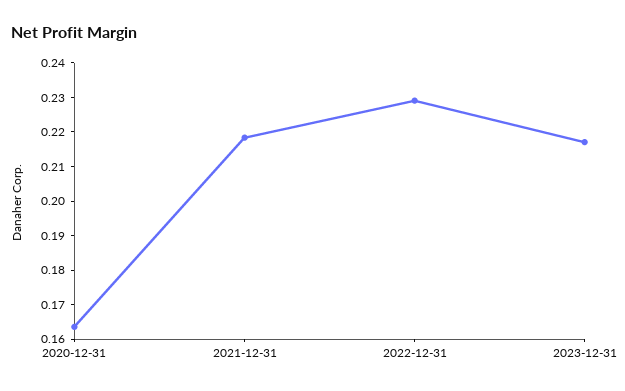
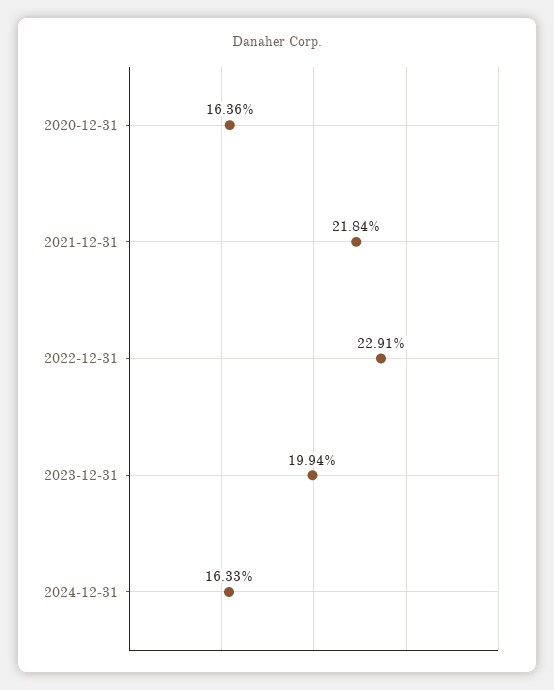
2023-12-31: 0.2175 -> 0.1994
2024-12-31: none -> 0.1633

